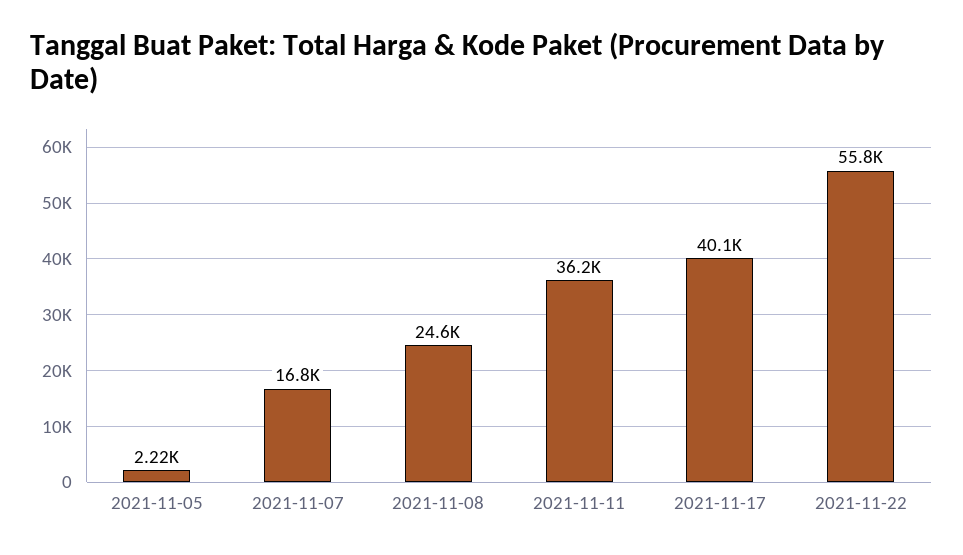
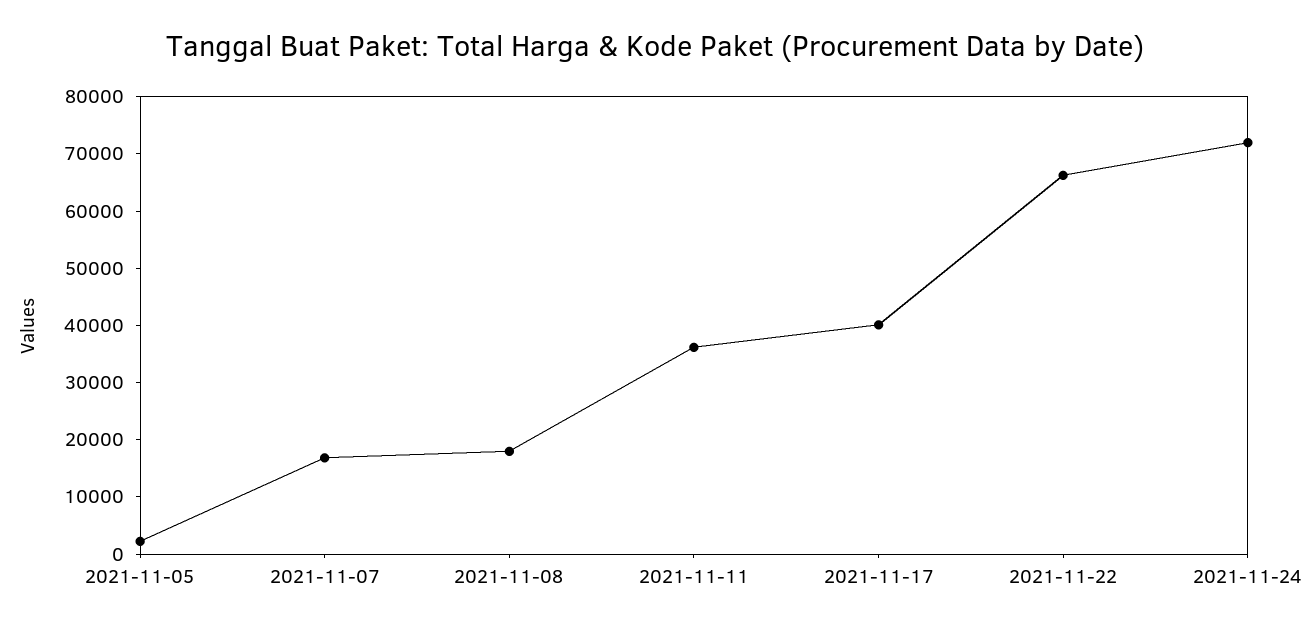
2021-11-08: 24600 -> 18000
2021-11-22: 55800 -> 66000
2021-11-24: none -> 72000

